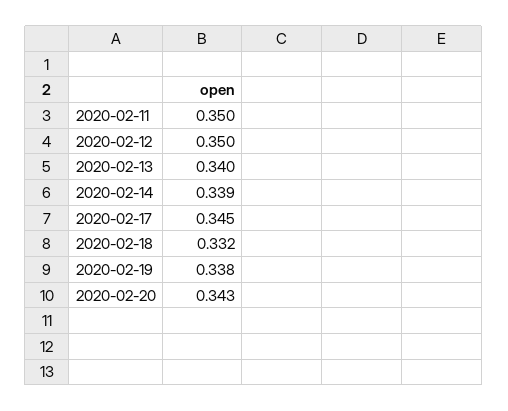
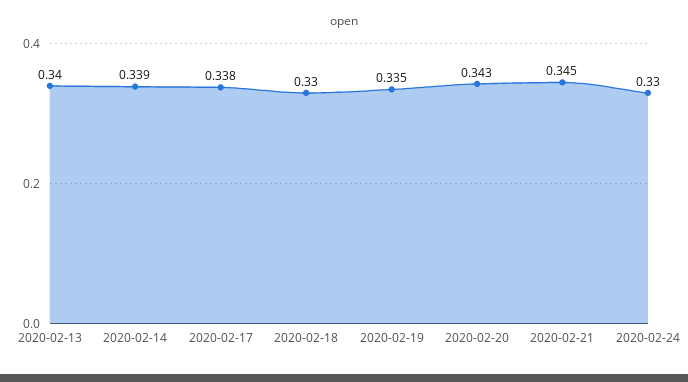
2020-02-11: 0.35 -> none
2020-02-12: 0.35 -> none
2020-02-17: 0.345 -> 0.338
2020-02-18: 0.332 -> 0.33
2020-02-19: 0.338 -> 0.335
2020-02-21: none -> 0.345
2020-02-24: none -> 0.33

